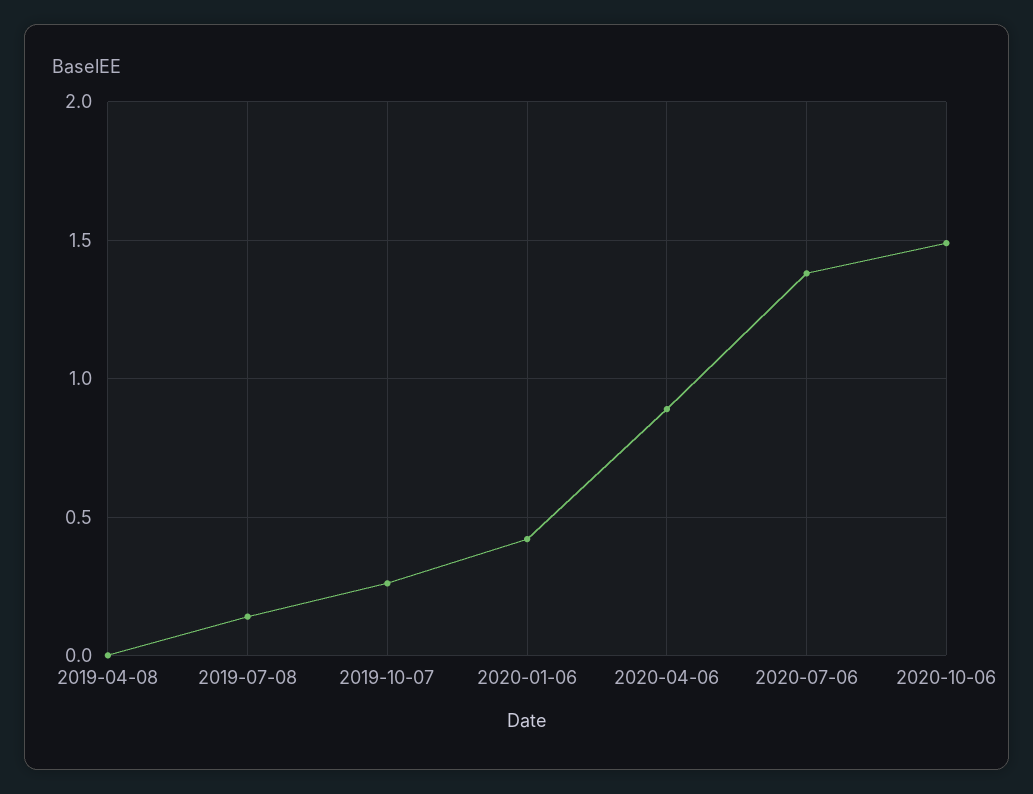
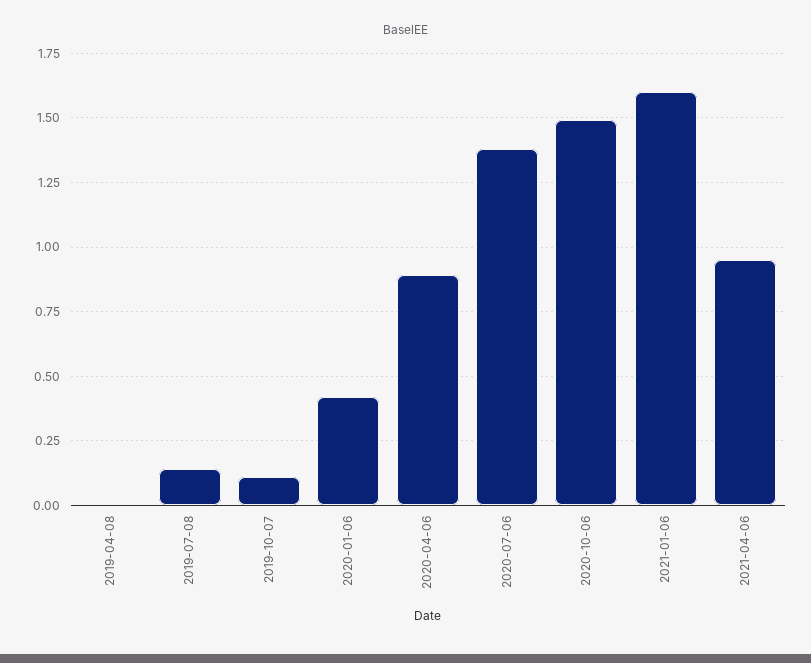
2019-10-07: 0.25 -> 0.1
2021-01-06: none -> 1.6
2021-04-06: none -> 0.95

